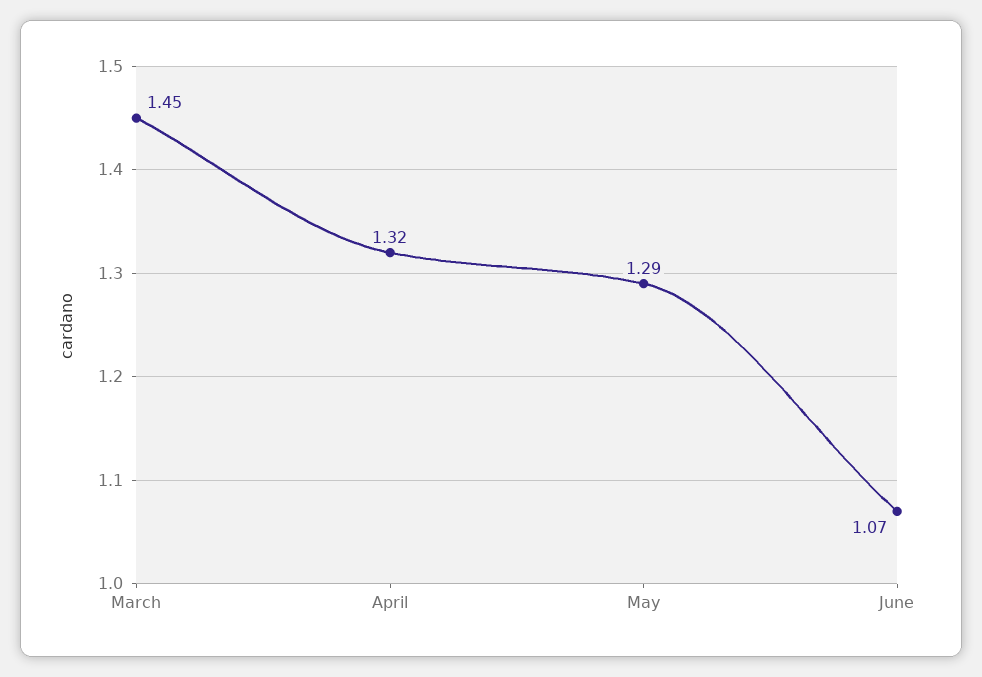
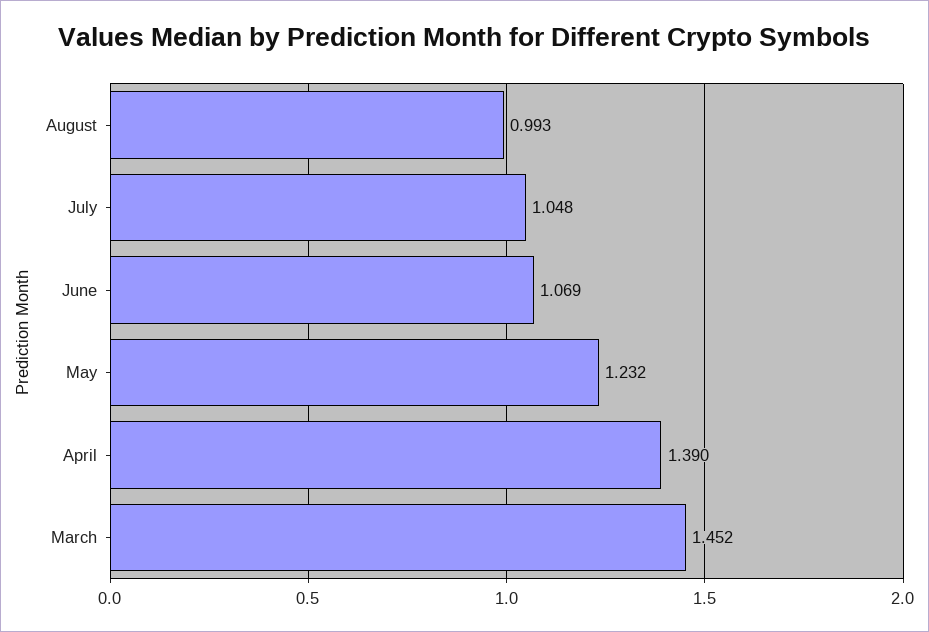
April: 1.32 -> 1.39
May: 1.29 -> 1.232
August: none -> 0.993
July: none -> 1.048

